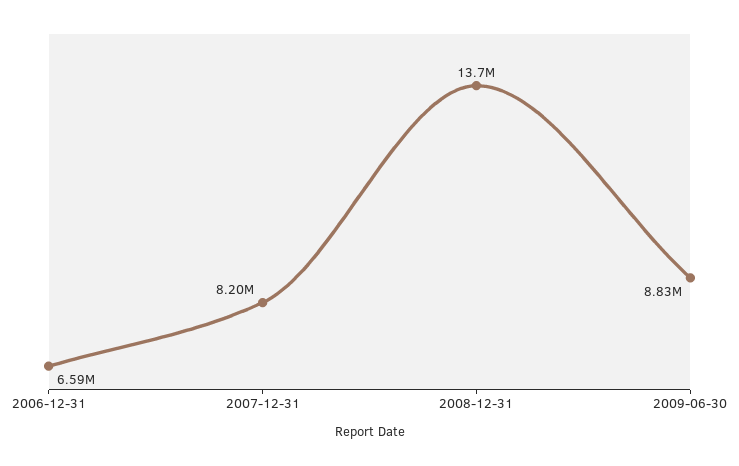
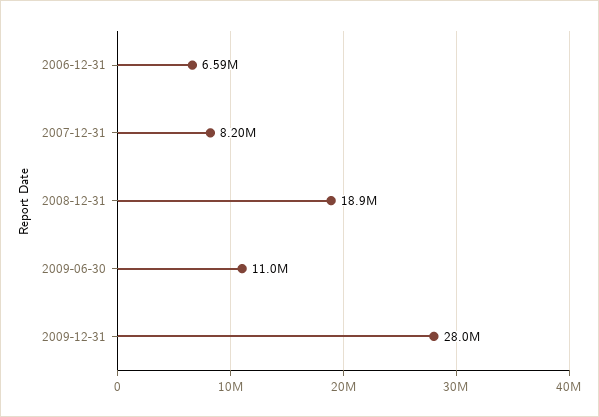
2008-12-31: 13700000 -> 18900000
2009-06-30: 8830000 -> 11000000
2009-12-31: none -> 28000000

